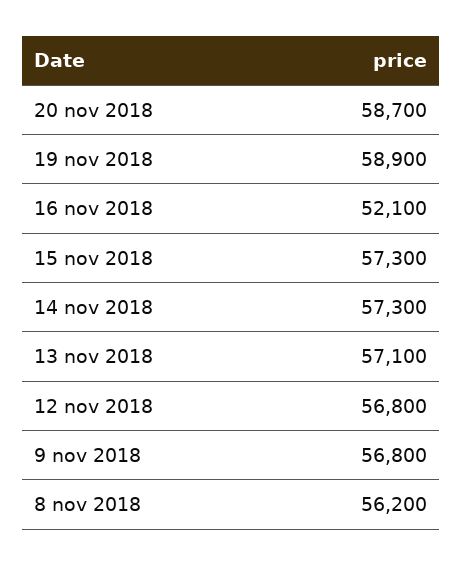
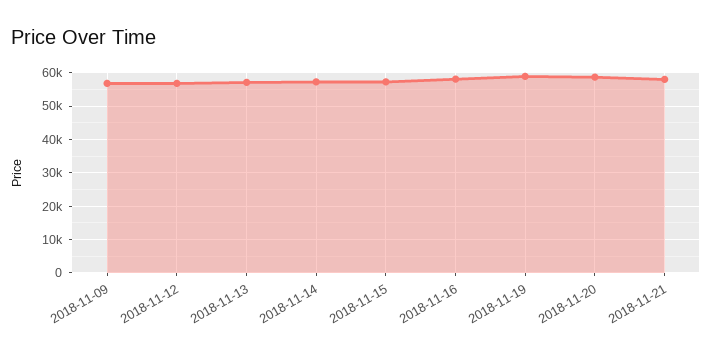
16 nov 2018: 52100 -> 58000
8 nov 2018: 56200 -> none
2018-11-21: none -> 58000

